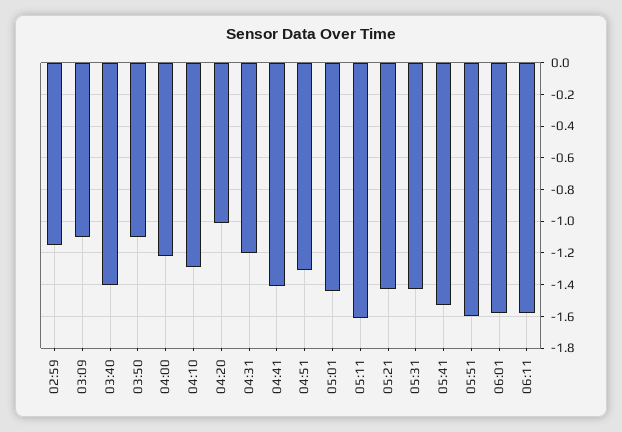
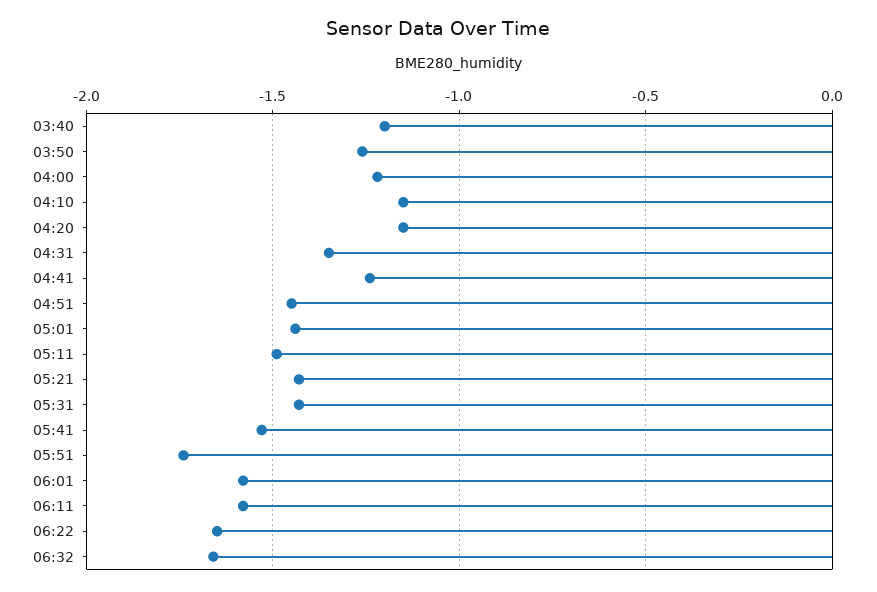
02:59: -1.15 -> none
03:09: -1.1 -> none
03:40: -1.4 -> -1.2
03:50: -1.1 -> -1.25
04:10: -1.3 -> -1.15
04:20: -1 -> -1.15
04:31: -1.2 -> -1.35
04:41: -1.4 -> -1.25
04:51: -1.3 -> -1.45
05:11: -1.6 -> -1.5
05:51: -1.6 -> -1.75
06:22: none -> -1.65
06:32: none -> -1.65

